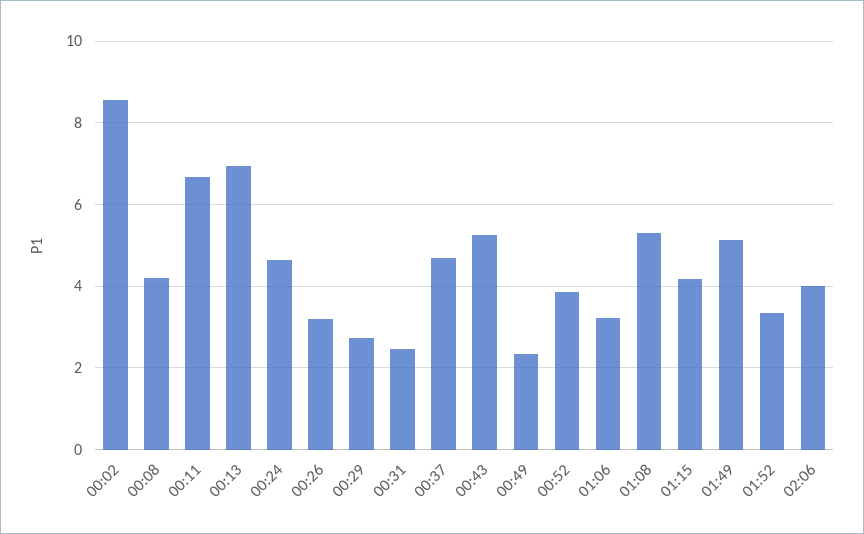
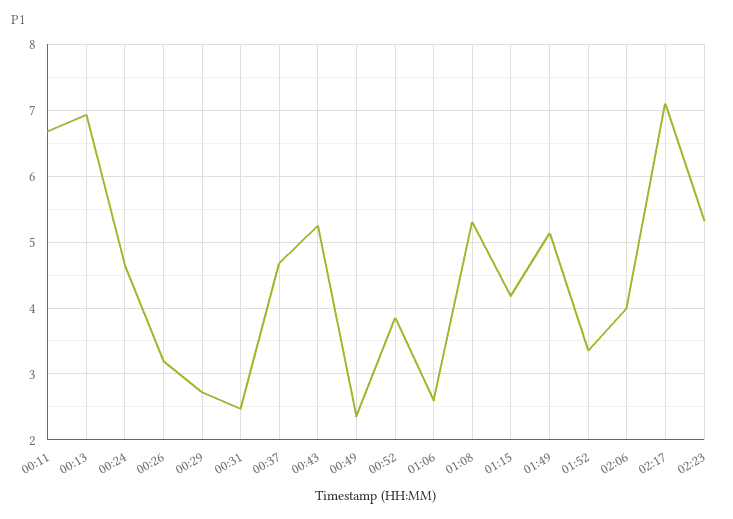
00:02: 8.6 -> none
00:08: 4.2 -> none
01:06: 3.2 -> 2.6
02:17: none -> 7.1
02:23: none -> 5.3

